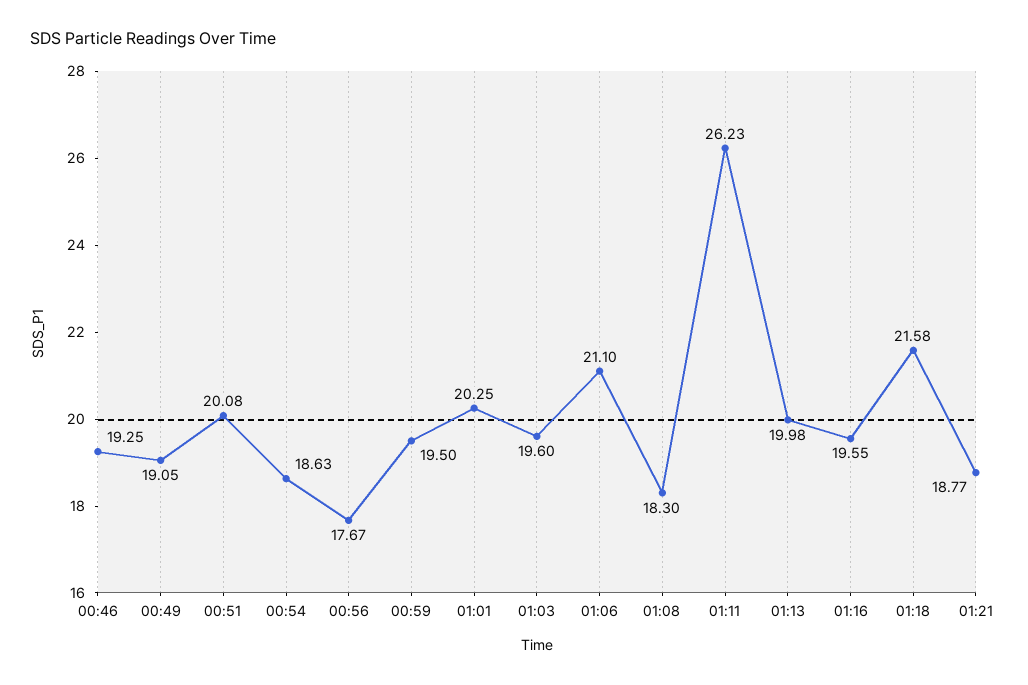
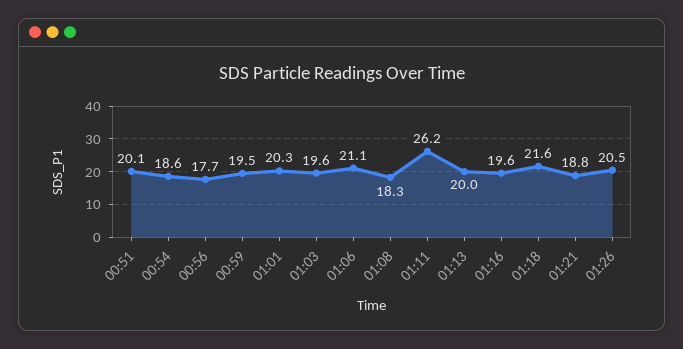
00:46: 19.25 -> none
00:49: 19.05 -> none
01:26: none -> 20.5

